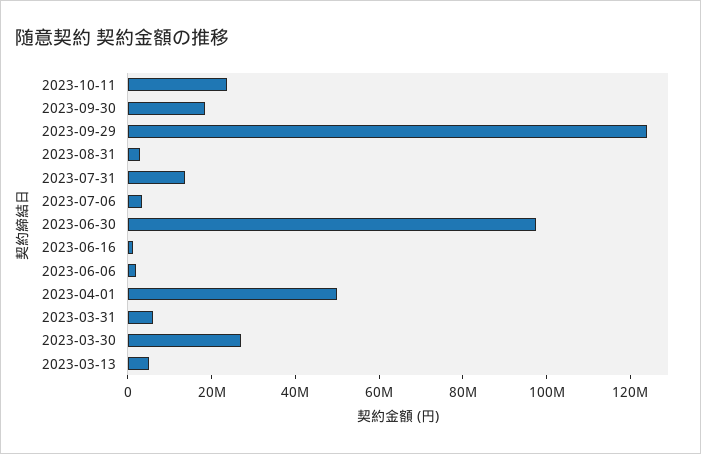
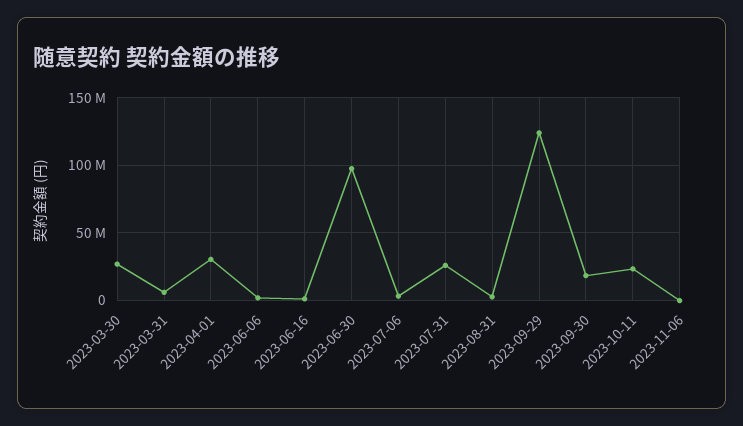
2023-07-31: 15000000 -> 25000000
2023-04-01: 50000000 -> 30000000
2023-03-13: 5000000 -> none
2023-11-06: none -> 0

